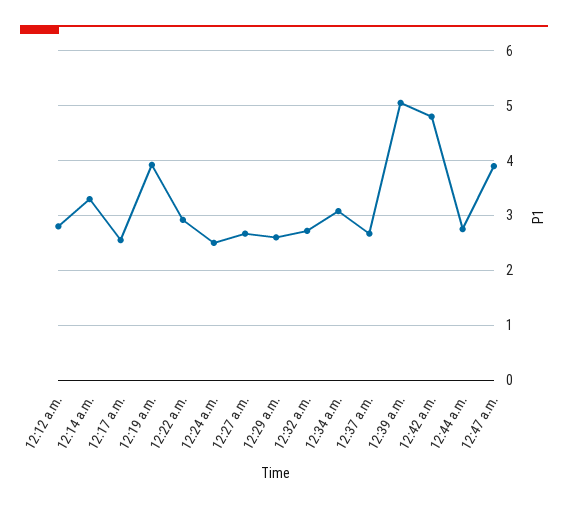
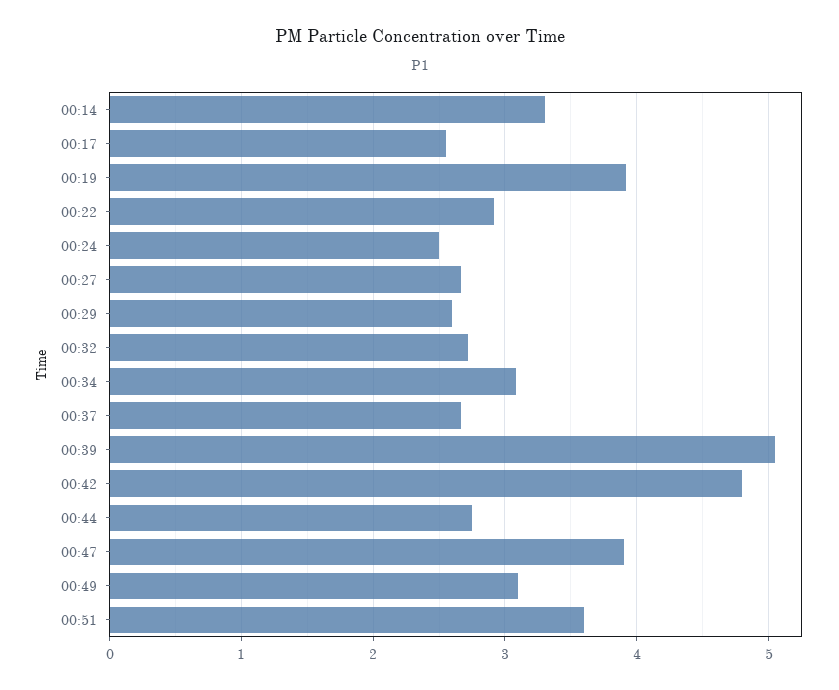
12:12 a.m.: 2.8 -> none
00:49: none -> 3.1
00:51: none -> 3.6

